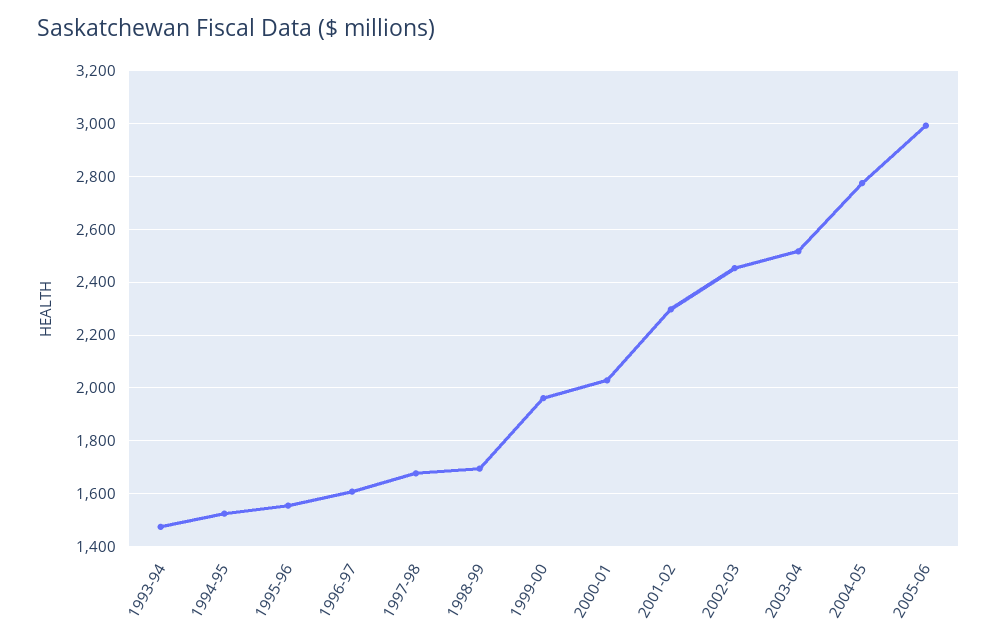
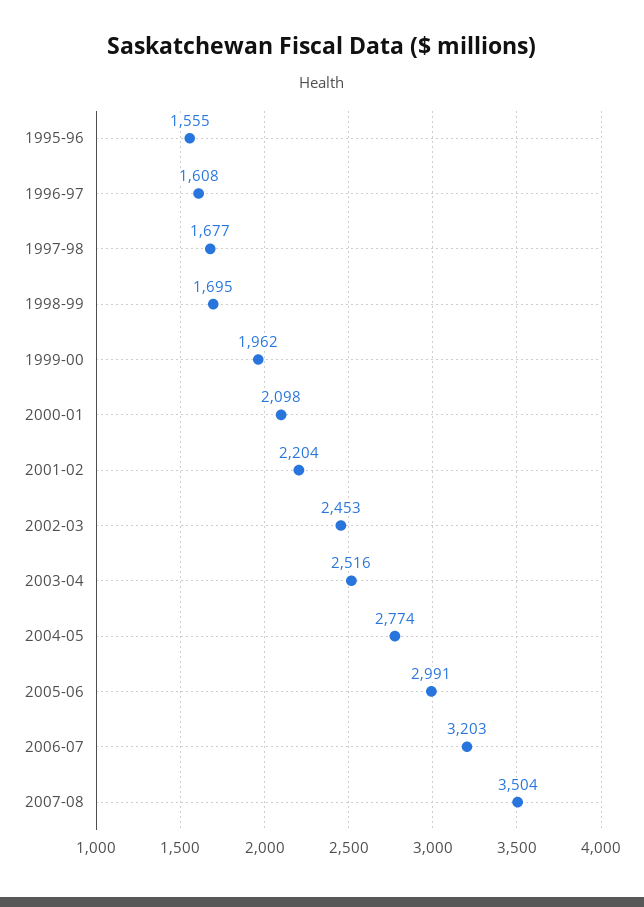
1993-94: 1475 -> none
1994-95: 1525 -> none
2000-01: 2025 -> 2098
2001-02: 2300 -> 2204
2006-07: none -> 3203
2007-08: none -> 3504

